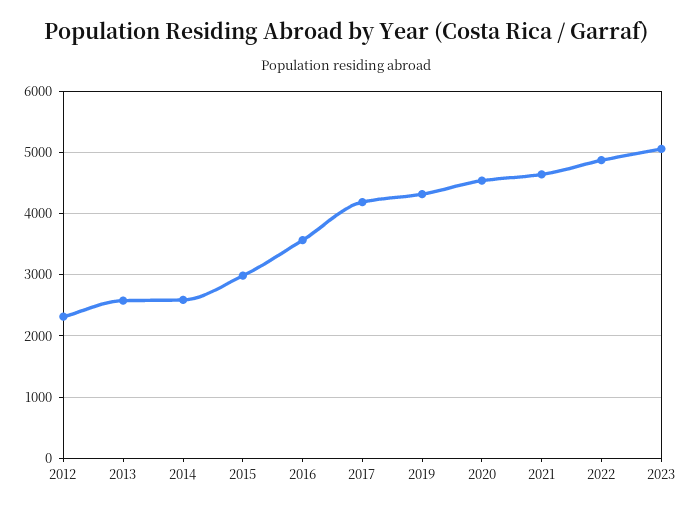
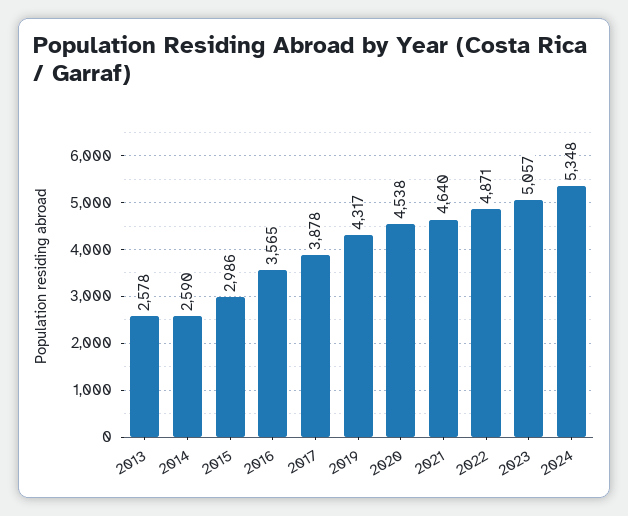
2012: 2300 -> none
2017: 4200 -> 3878
2024: none -> 5348

